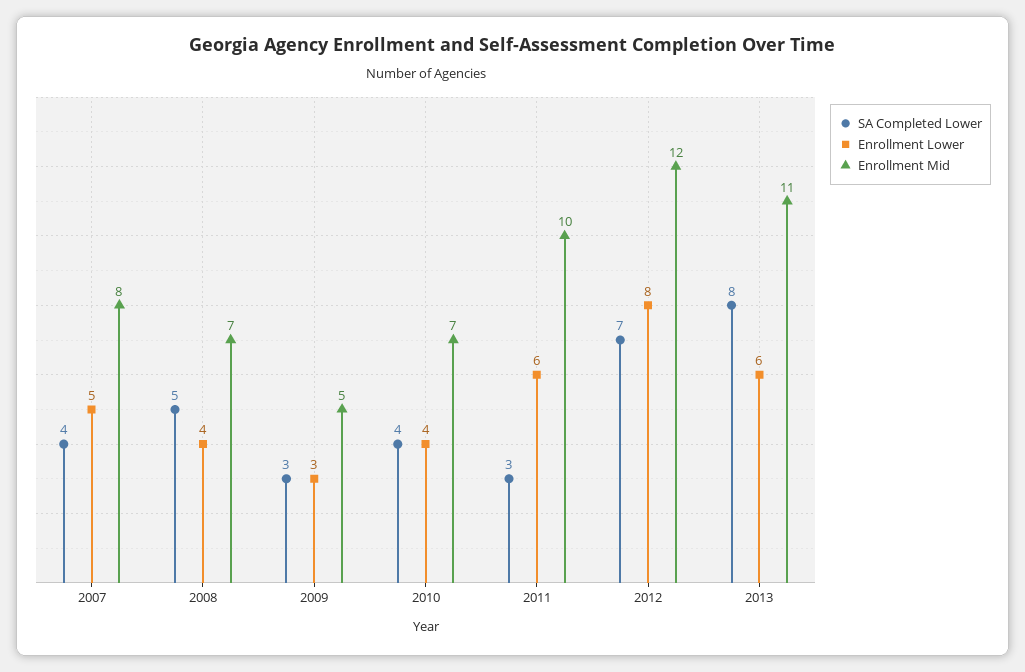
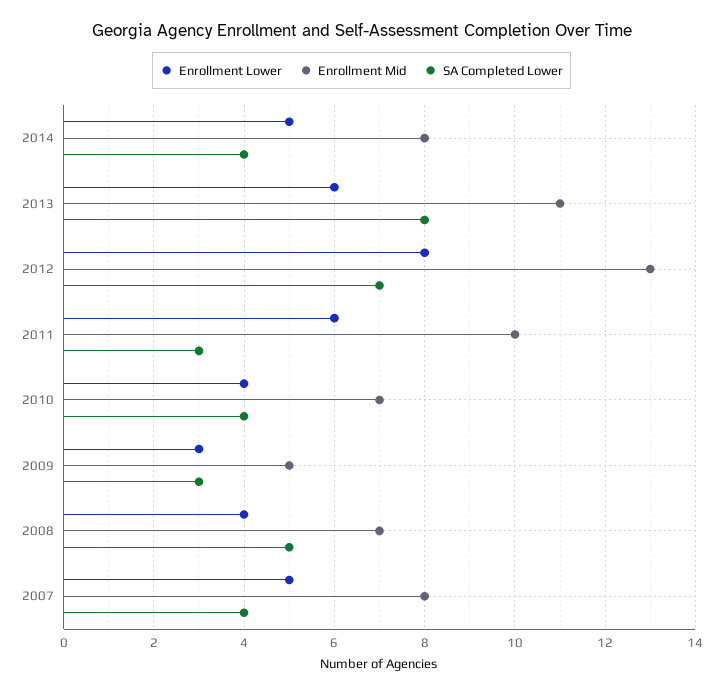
Enrollment Mid, 2012: 12 -> 13
Enrollment Lower, 2014: none -> 5
Enrollment Mid, 2014: none -> 8
SA Completed Lower, 2014: none -> 4

